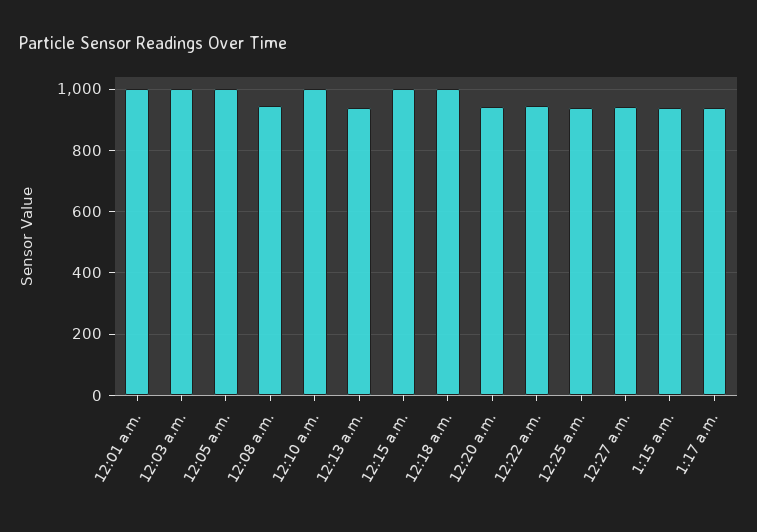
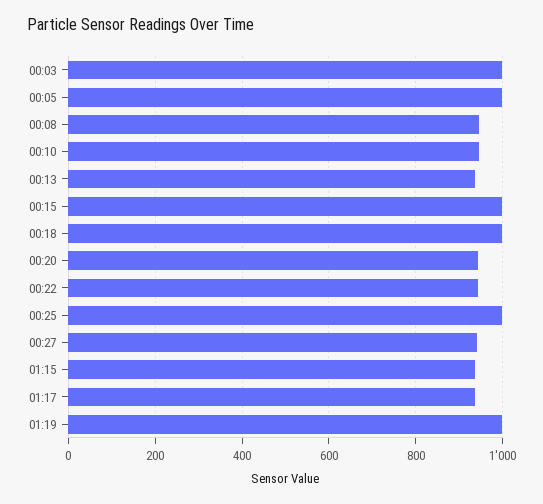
12:01 a.m.: 1000 -> none
12:10 a.m.: 1000 -> 940
12:25 a.m.: 940 -> 1000
01:19: none -> 1000

